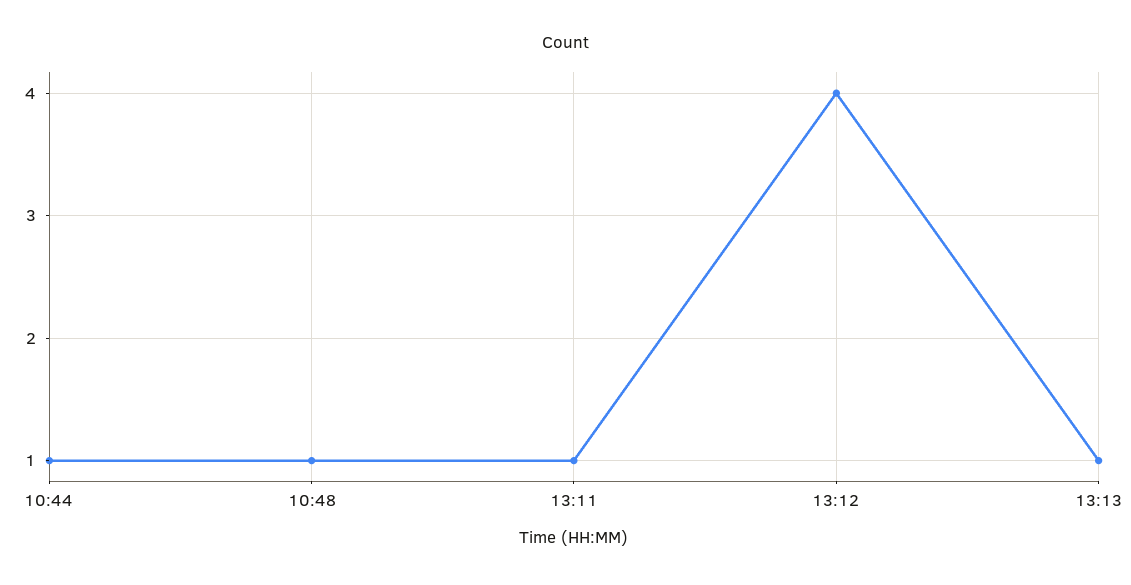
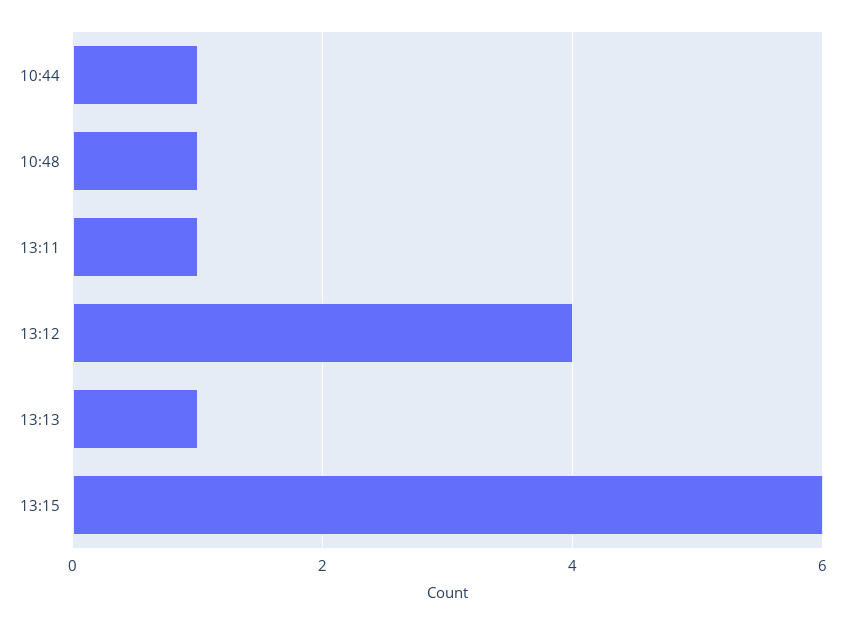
13:15: none -> 6

